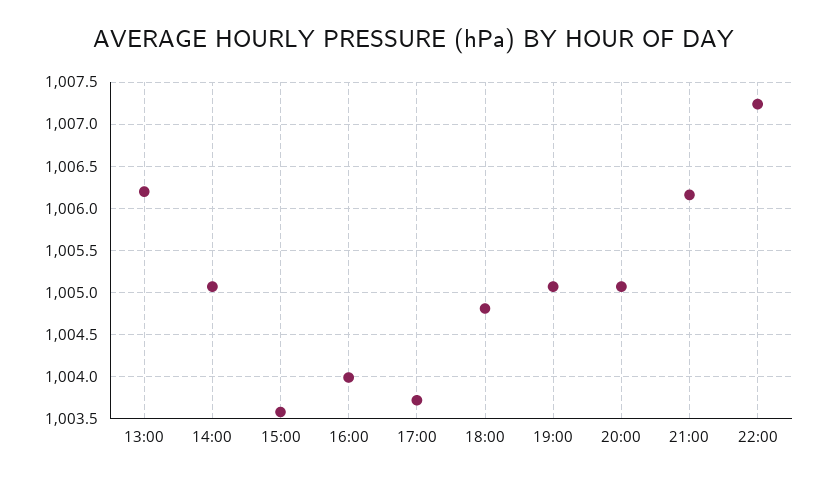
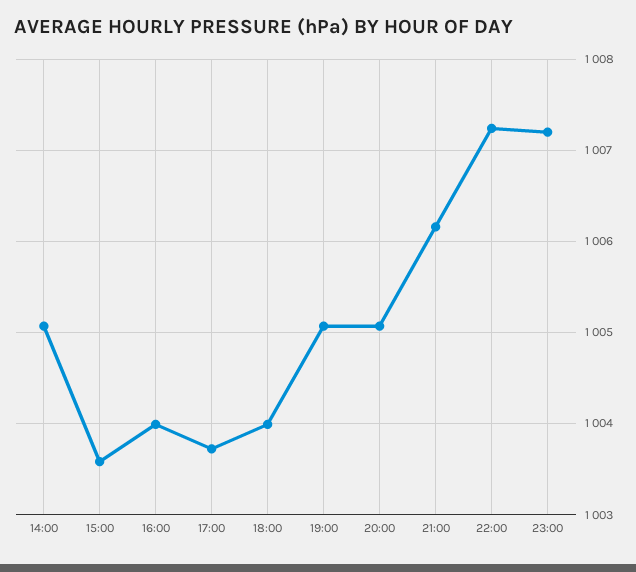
13:00: 1006.2 -> none
18:00: 1004.8 -> 1004
23:00: none -> 1007.2

